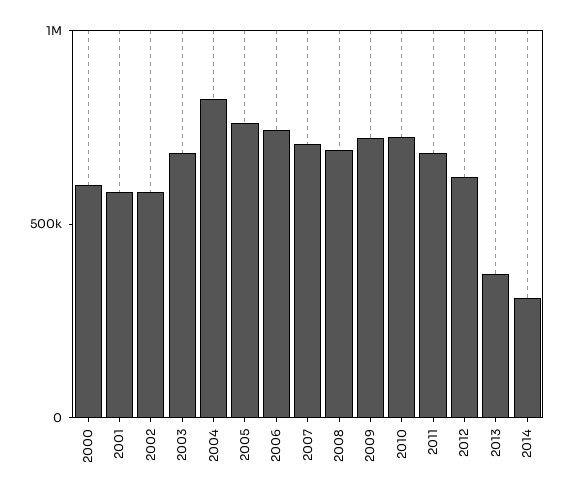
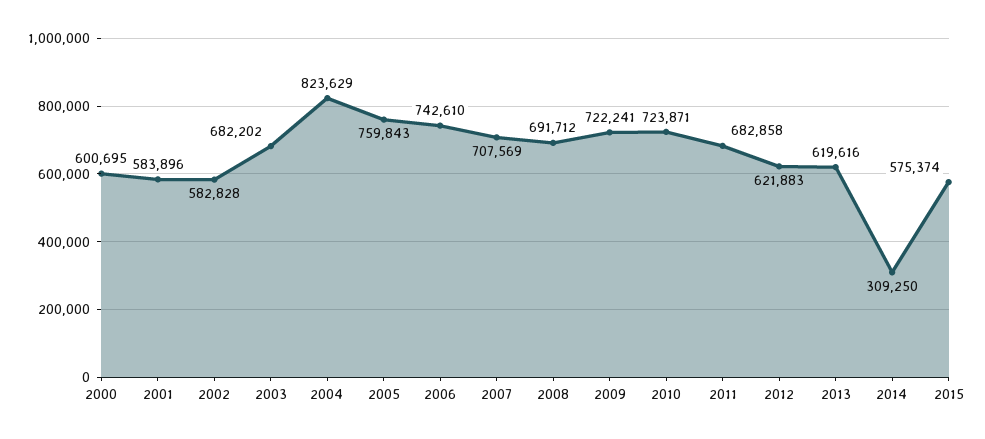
2013: 400000 -> 619616
2015: none -> 575374

